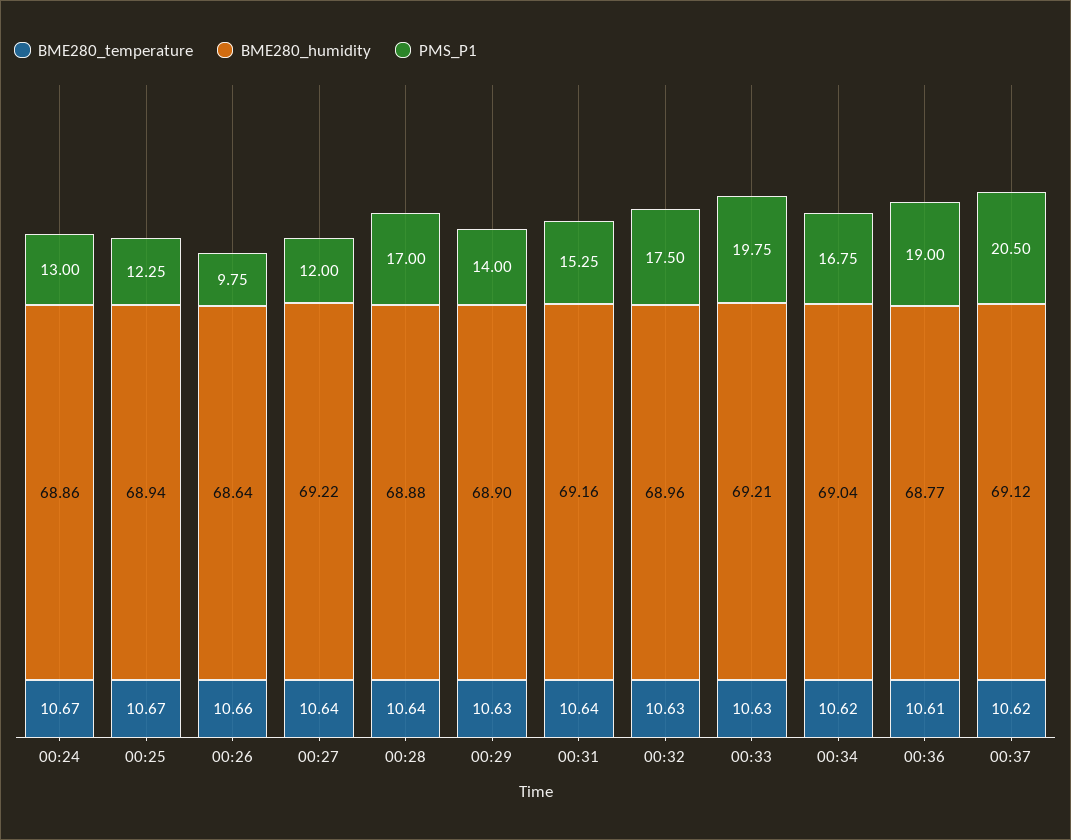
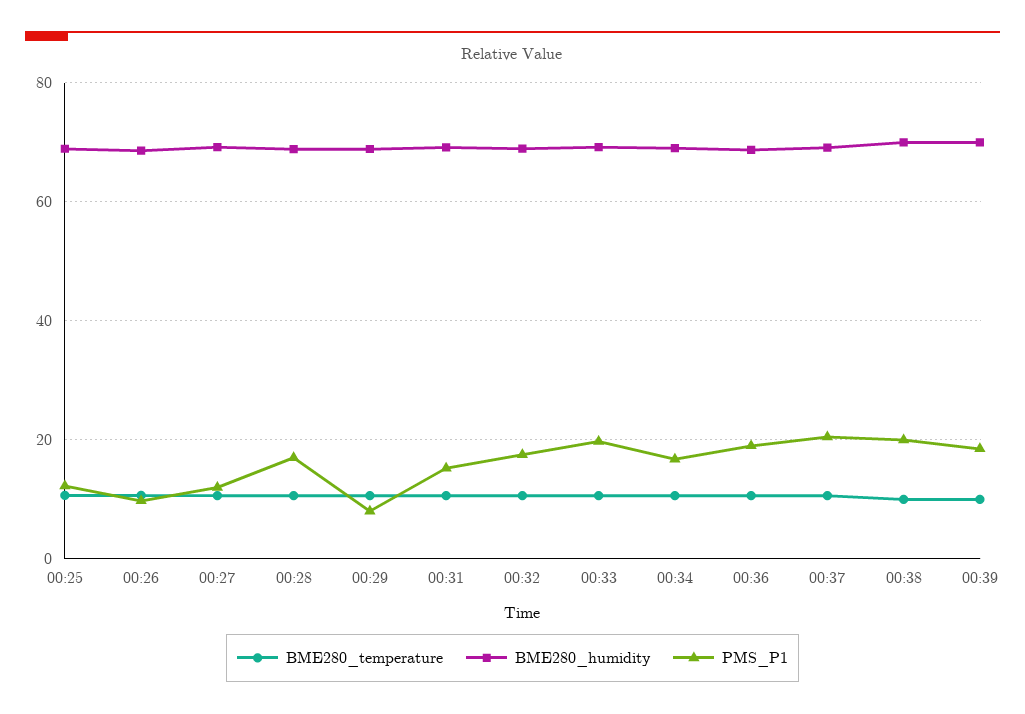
BME280_temperature, 00:24: 10.67 -> none
BME280_humidity, 00:24: 68.86 -> none
PMS_P1, 00:24: 13 -> none
PMS_P1, 00:29: 14 -> 8
BME280_temperature, 00:38: none -> 10
BME280_humidity, 00:38: none -> 70
PMS_P1, 00:38: none -> 20
BME280_temperature, 00:39: none -> 10
BME280_humidity, 00:39: none -> 70
PMS_P1, 00:39: none -> 18

